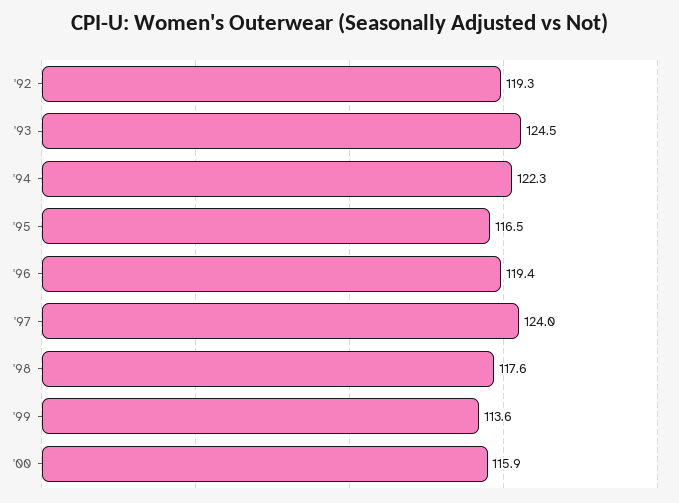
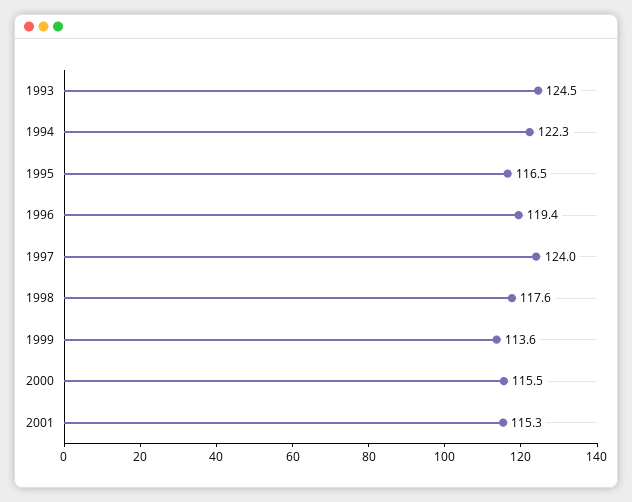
'92: 119.3 -> none
'00: 115.9 -> 115.5
2001: none -> 115.3

